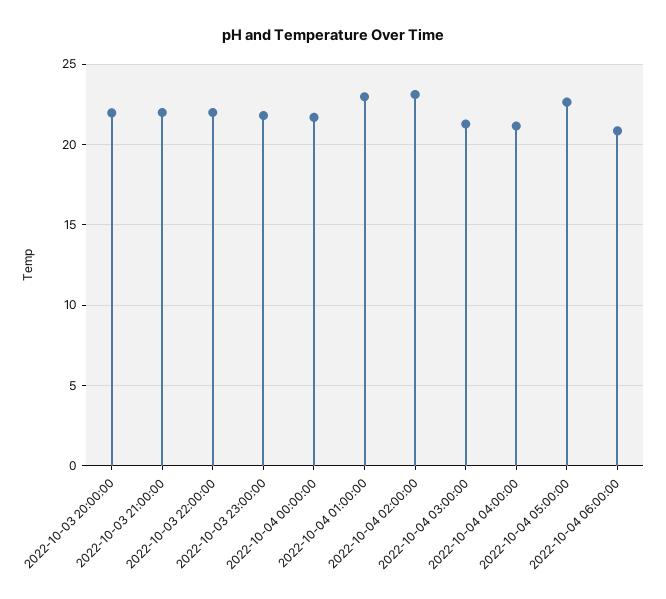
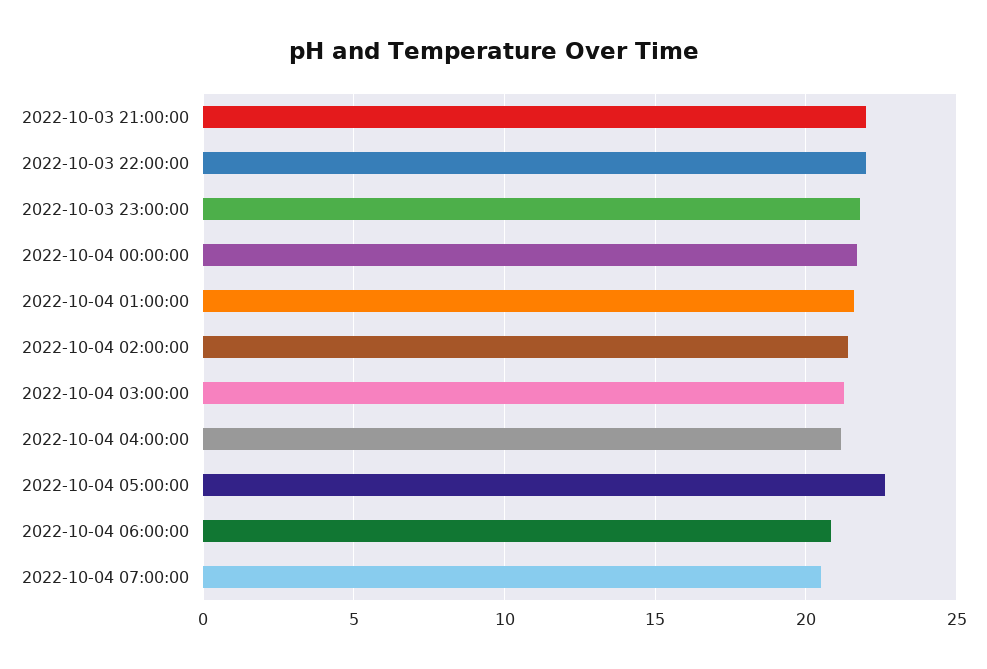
2022-10-03 20:00:00: 22 -> none
2022-10-04 01:00:00: 23 -> 21.5
2022-10-04 02:00:00: 23 -> 21.5
2022-10-04 07:00:00: none -> 20.5

